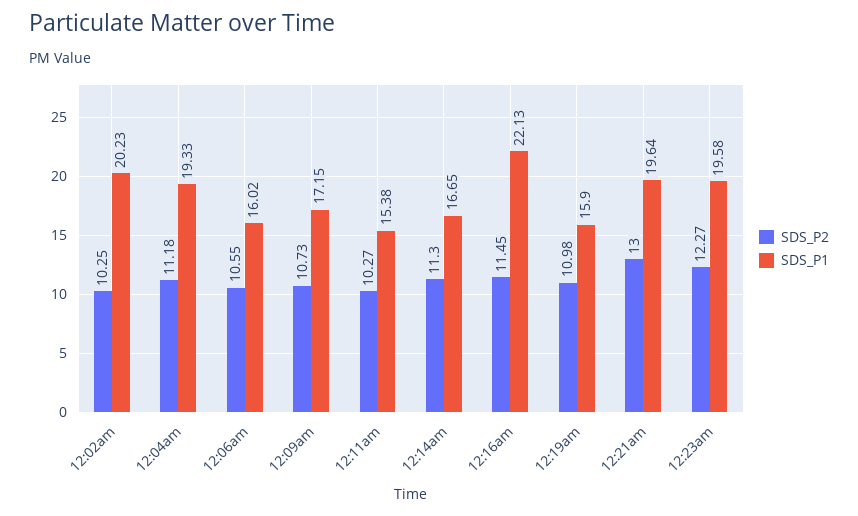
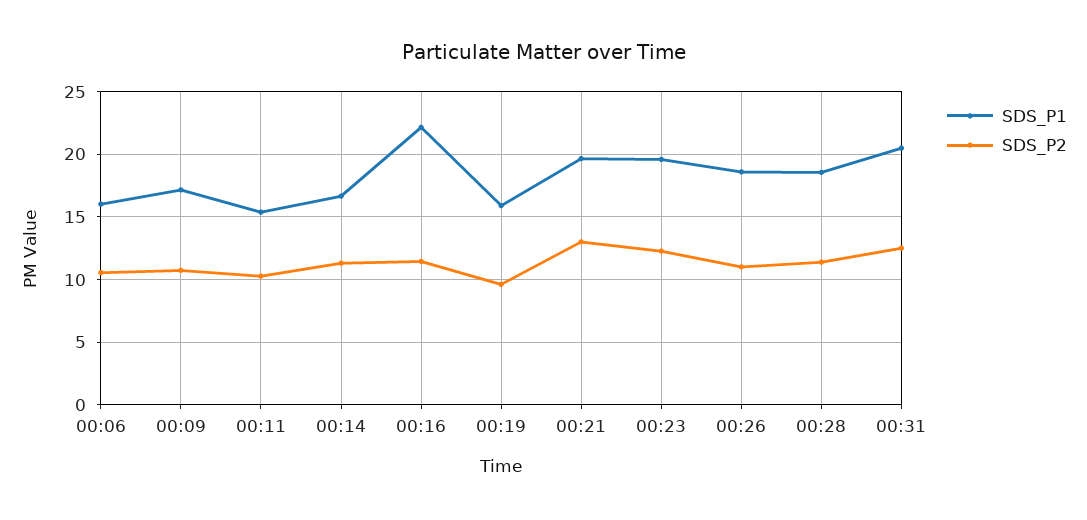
SDS_P2, 12:02am: 10.25 -> none
SDS_P1, 12:02am: 20.23 -> none
SDS_P2, 12:04am: 11.18 -> none
SDS_P1, 12:04am: 19.33 -> none
SDS_P2, 12:19am: 10.98 -> 9.5
SDS_P1, 00:26: none -> 18.5
SDS_P2, 00:26: none -> 11
SDS_P1, 00:28: none -> 18.5
SDS_P2, 00:28: none -> 11.5
SDS_P1, 00:31: none -> 20.5
SDS_P2, 00:31: none -> 12.5

